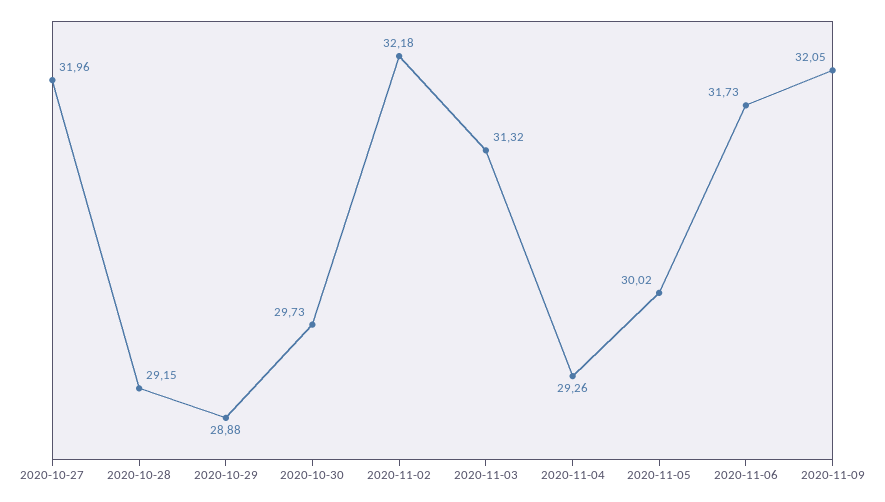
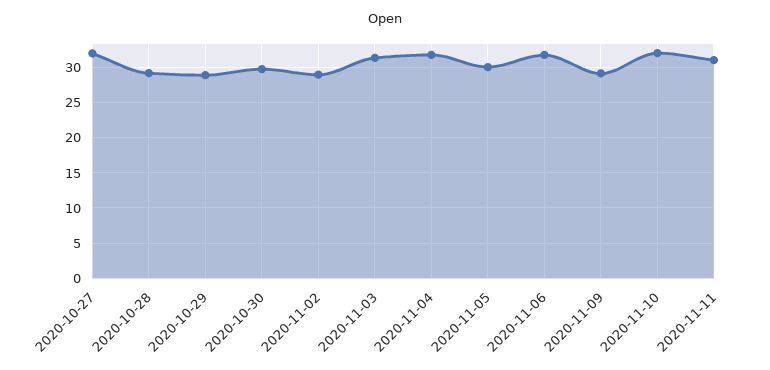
2020-11-02: 32.18 -> 29
2020-11-04: 29.26 -> 32
2020-11-09: 32.05 -> 29
2020-11-10: none -> 32
2020-11-11: none -> 31

